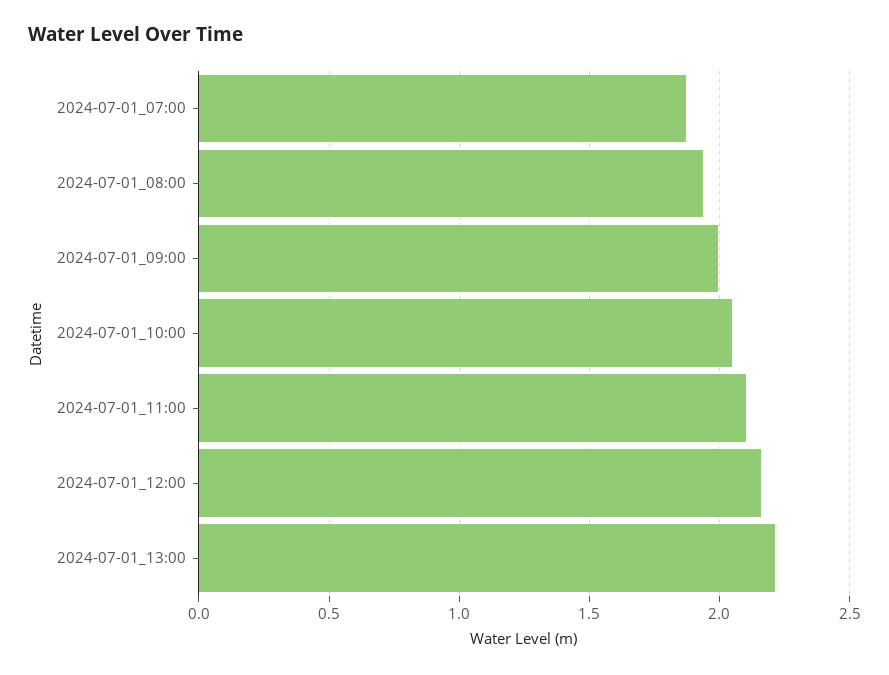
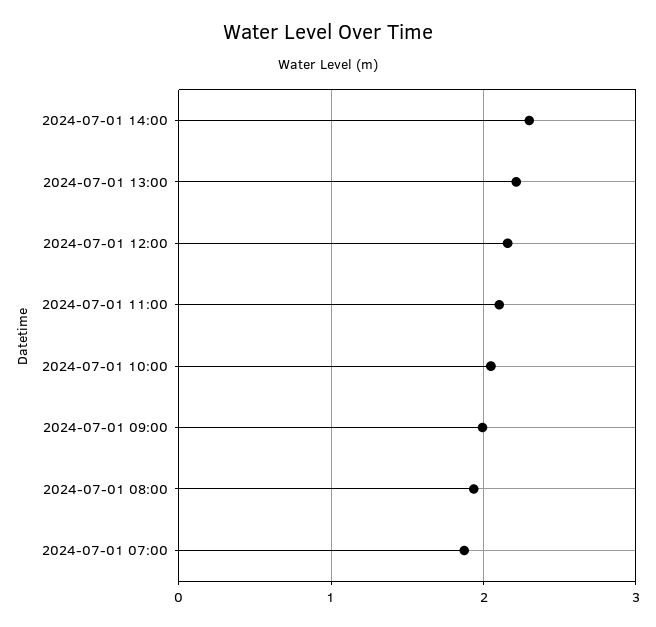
2024-07-01 14:00: none -> 2.3

